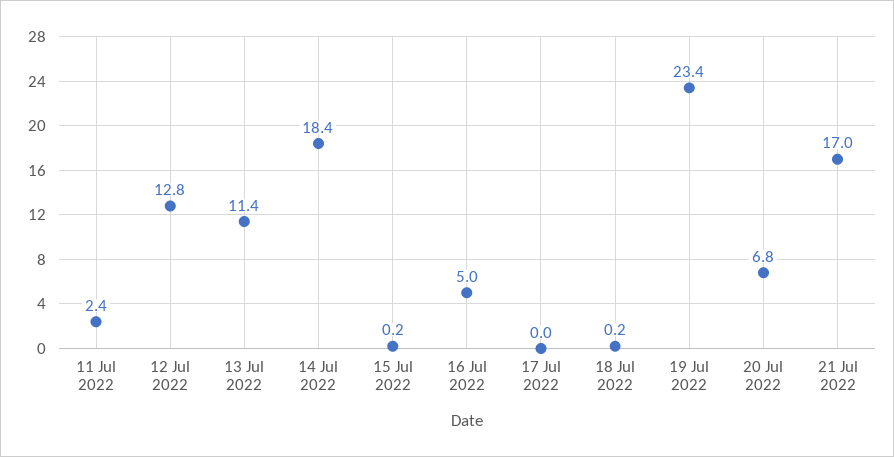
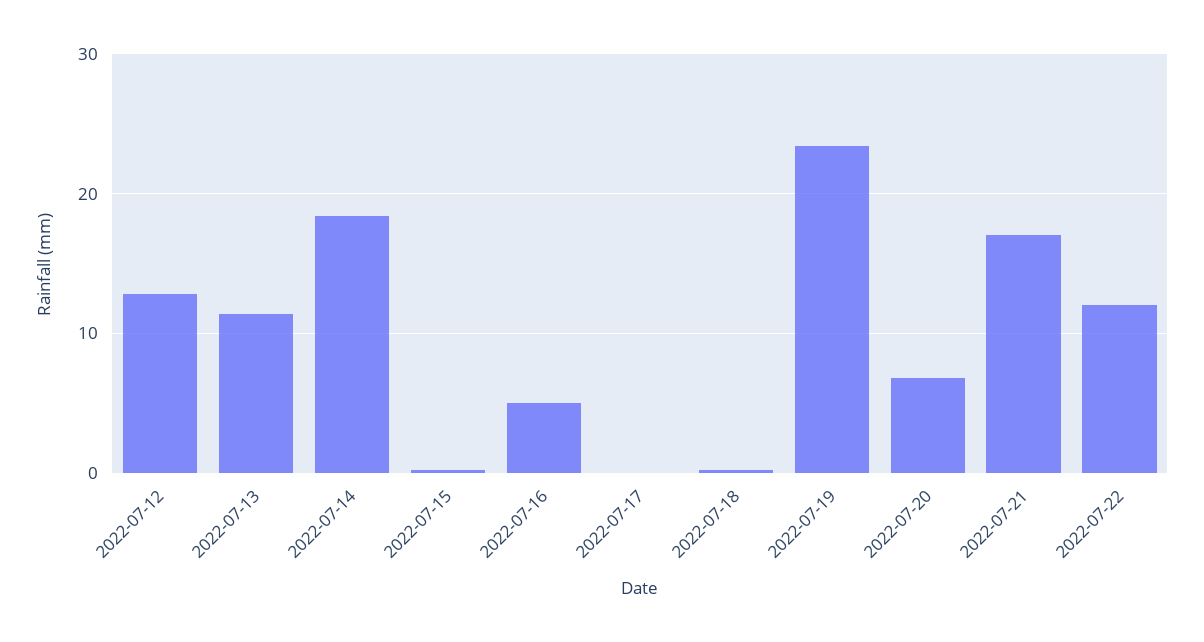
11 Jul 2022: 2.4 -> none
2022-07-22: none -> 12

